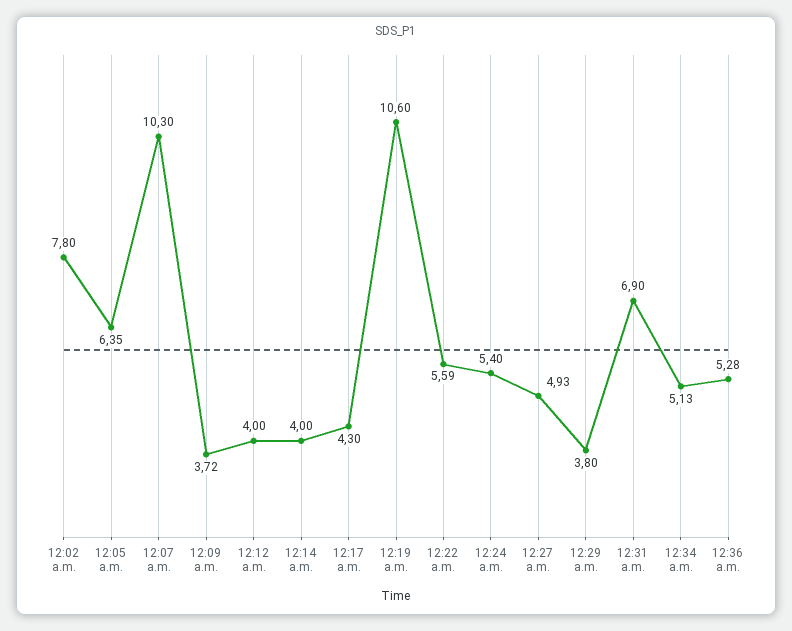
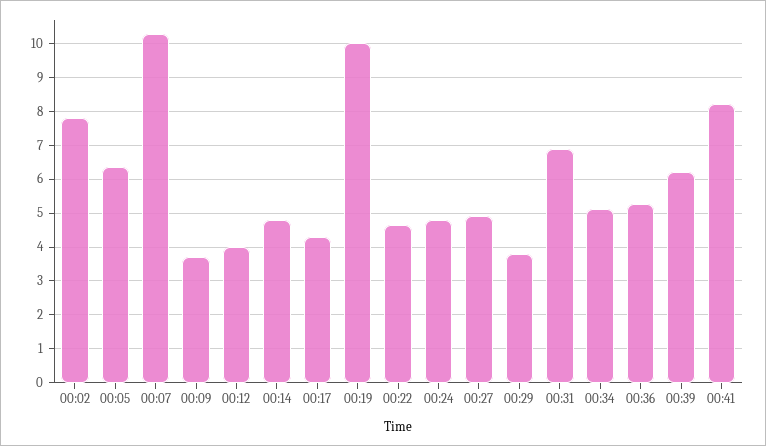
12:14 a.m.: 4 -> 4.8
12:19 a.m.: 10.6 -> 10
12:22 a.m.: 5.59 -> 4.6
12:24 a.m.: 5.4 -> 4.8
00:39: none -> 6.2
00:41: none -> 8.2

